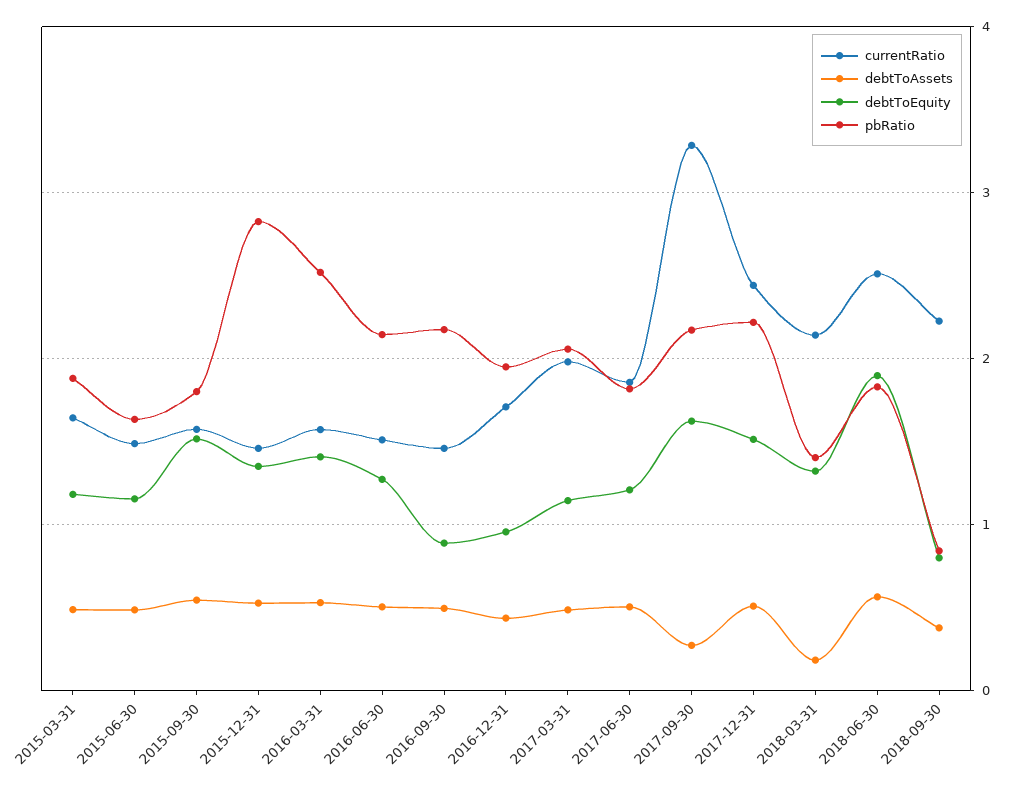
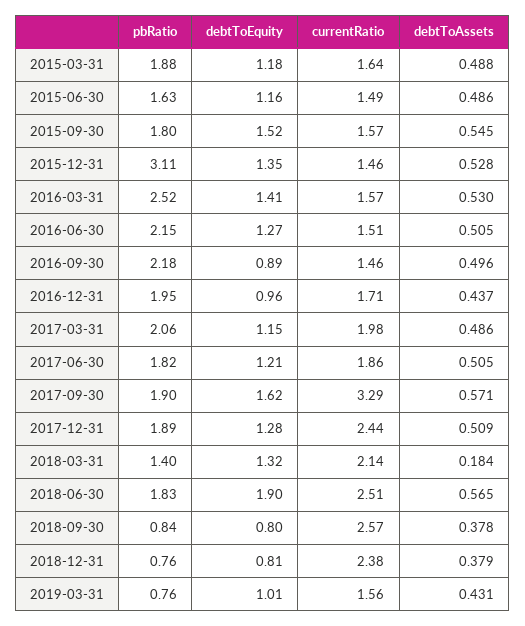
pbRatio, 2015-12-31: 2.8 -> 3.11
debtToAssets, 2017-09-30: 0.3 -> 0.571
pbRatio, 2017-09-30: 2.2 -> 1.9
debtToEquity, 2017-12-31: 1.5 -> 1.28
pbRatio, 2017-12-31: 2.2 -> 1.89
currentRatio, 2018-09-30: 2.2 -> 2.57
pbRatio, 2018-12-31: none -> 0.76
debtToEquity, 2018-12-31: none -> 0.81
currentRatio, 2018-12-31: none -> 2.38
debtToAssets, 2018-12-31: none -> 0.379
pbRatio, 2019-03-31: none -> 0.76
debtToEquity, 2019-03-31: none -> 1.01
currentRatio, 2019-03-31: none -> 1.56
debtToAssets, 2019-03-31: none -> 0.431

